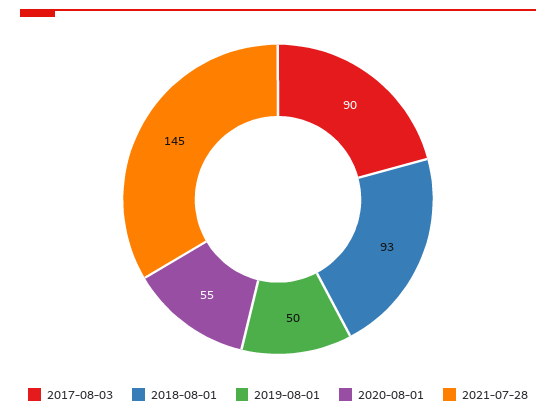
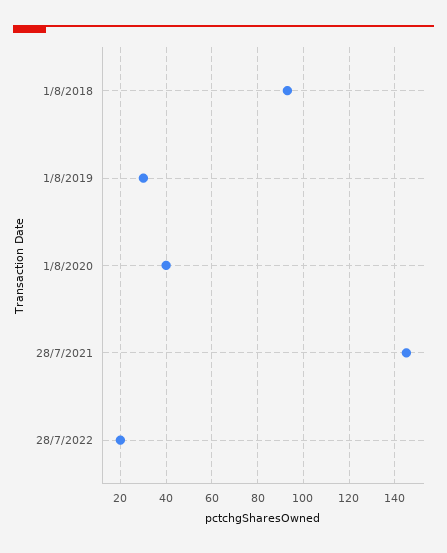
2017-08-03: 90 -> none
2019-08-01: 50 -> 30
2020-08-01: 55 -> 40
28/7/2022: none -> 20

